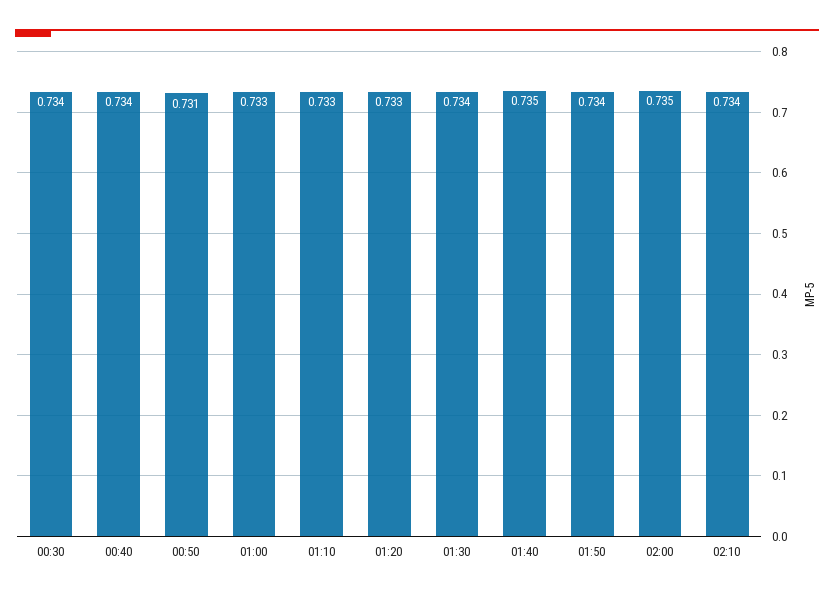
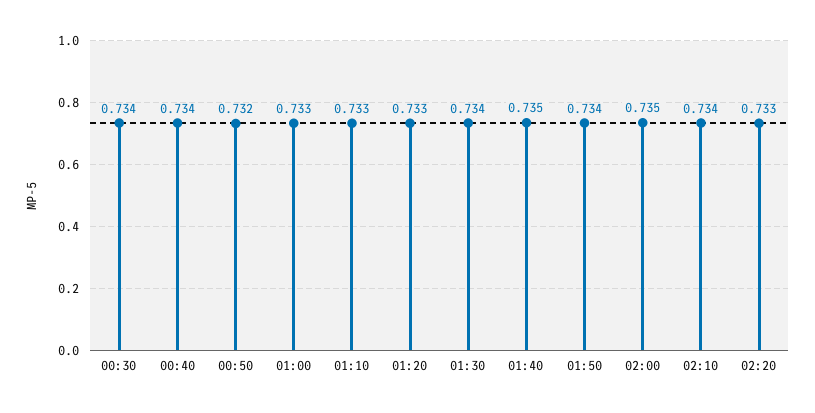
00:50: 0.731 -> 0.732
02:20: none -> 0.733

